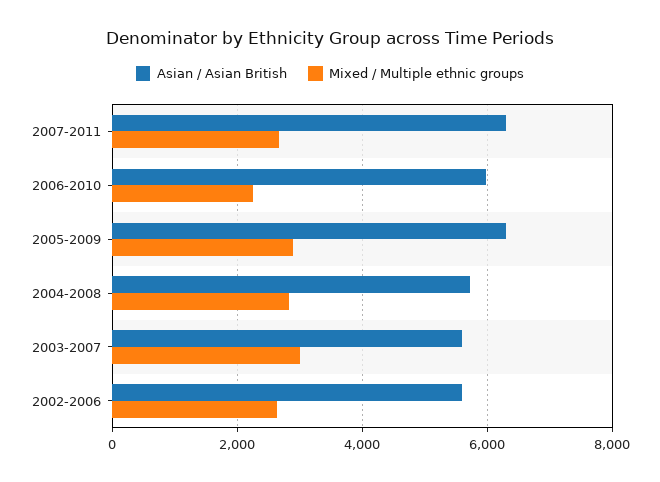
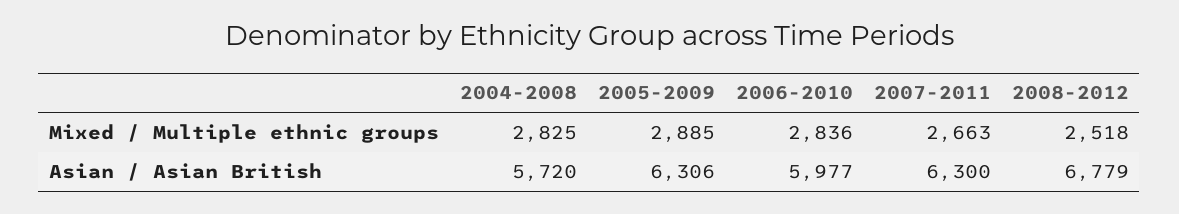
Mixed / Multiple ethnic groups, 2006-2010: 2200 -> 2836
Asian / Asian British, 2003-2007: 5600 -> none
Mixed / Multiple ethnic groups, 2003-2007: 3000 -> none
Asian / Asian British, 2002-2006: 5600 -> none
Mixed / Multiple ethnic groups, 2002-2006: 2600 -> none
Mixed / Multiple ethnic groups, 2008-2012: none -> 2518
Asian / Asian British, 2008-2012: none -> 6779

